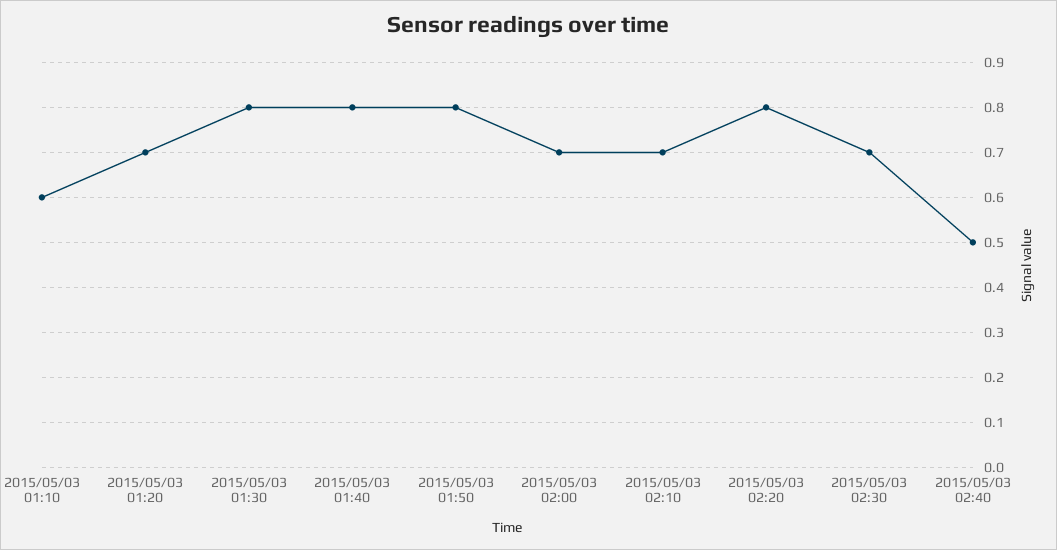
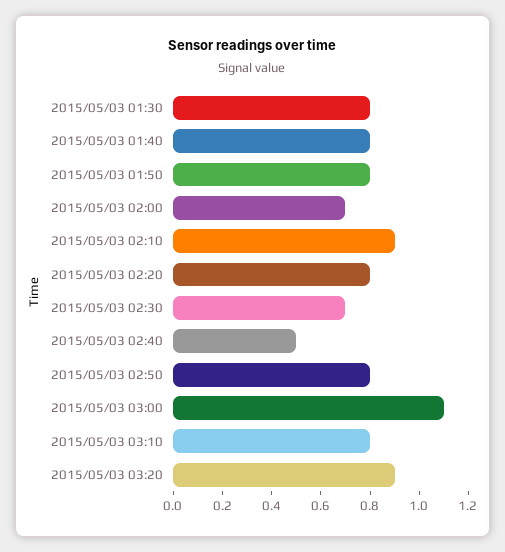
2015/05/03 01:10: 0.6 -> none
2015/05/03 01:20: 0.7 -> none
2015/05/03 02:10: 0.7 -> 0.9
2015/05/03 02:50: none -> 0.8
2015/05/03 03:00: none -> 1.1
2015/05/03 03:10: none -> 0.8
2015/05/03 03:20: none -> 0.9

